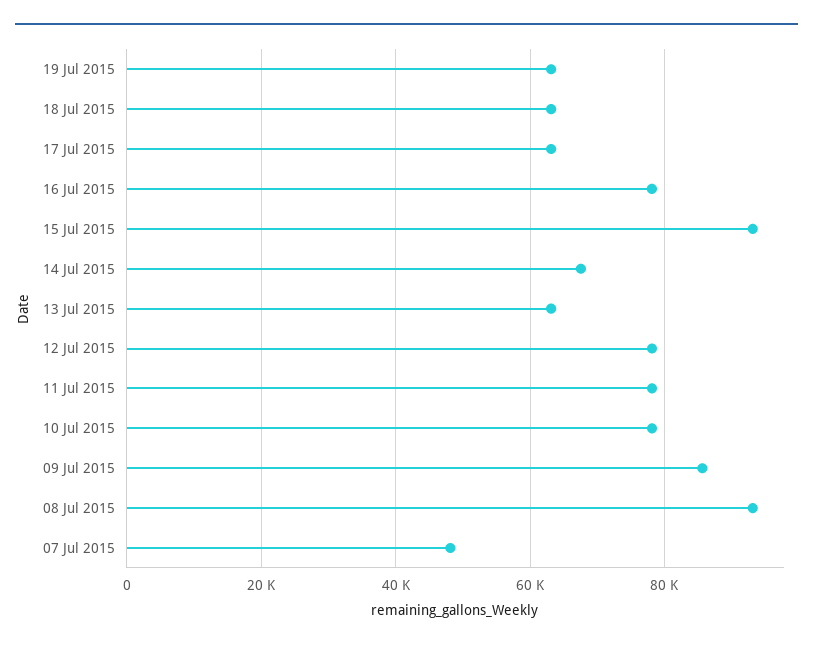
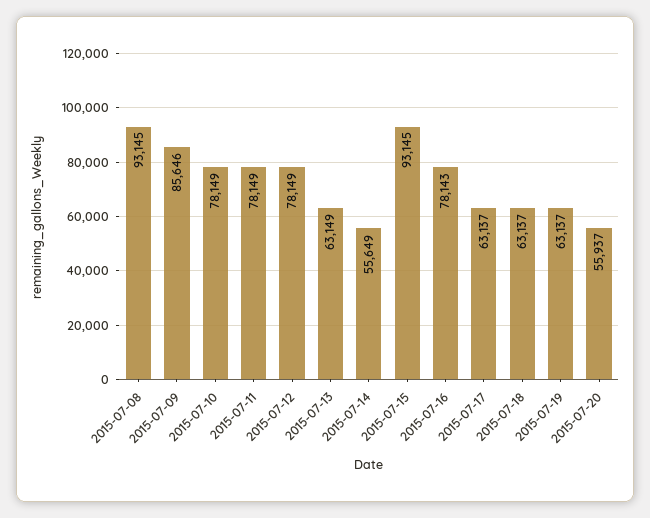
14 Jul 2015: 68000 -> 55649
07 Jul 2015: 48000 -> none
2015-07-20: none -> 55937

